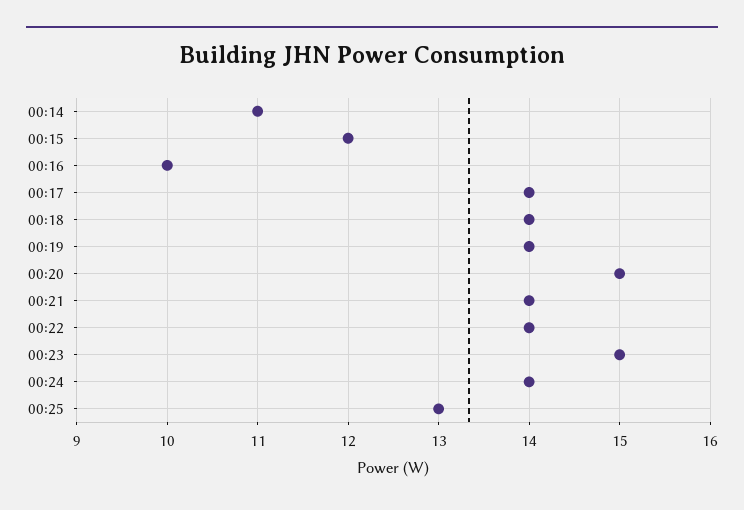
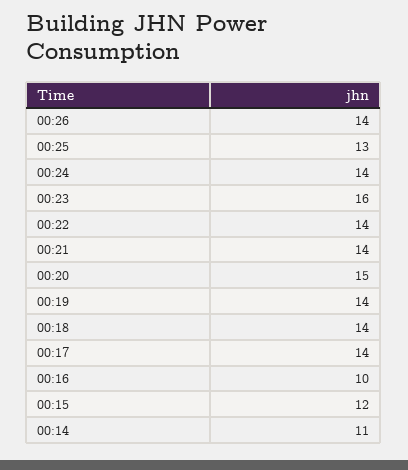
00:23: 15 -> 16
00:26: none -> 14

